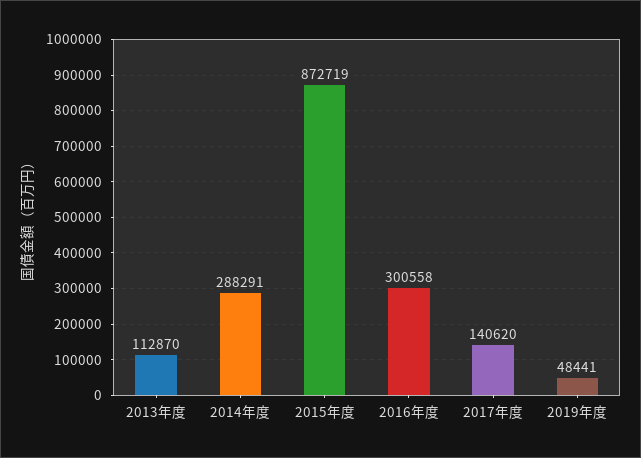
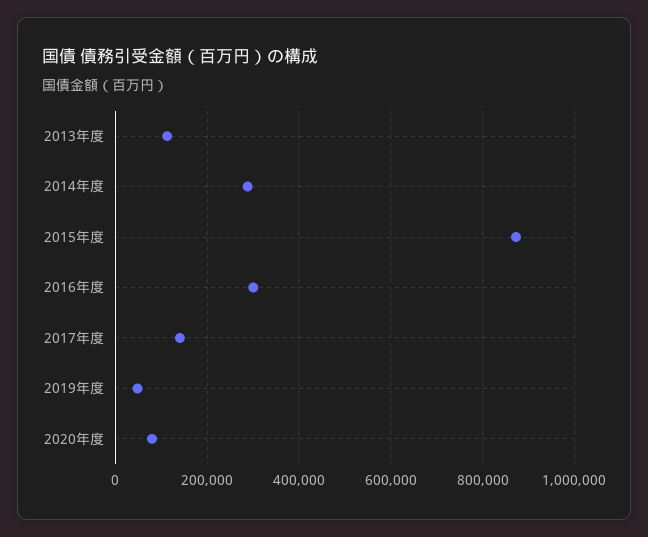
2020年度: none -> 80000

